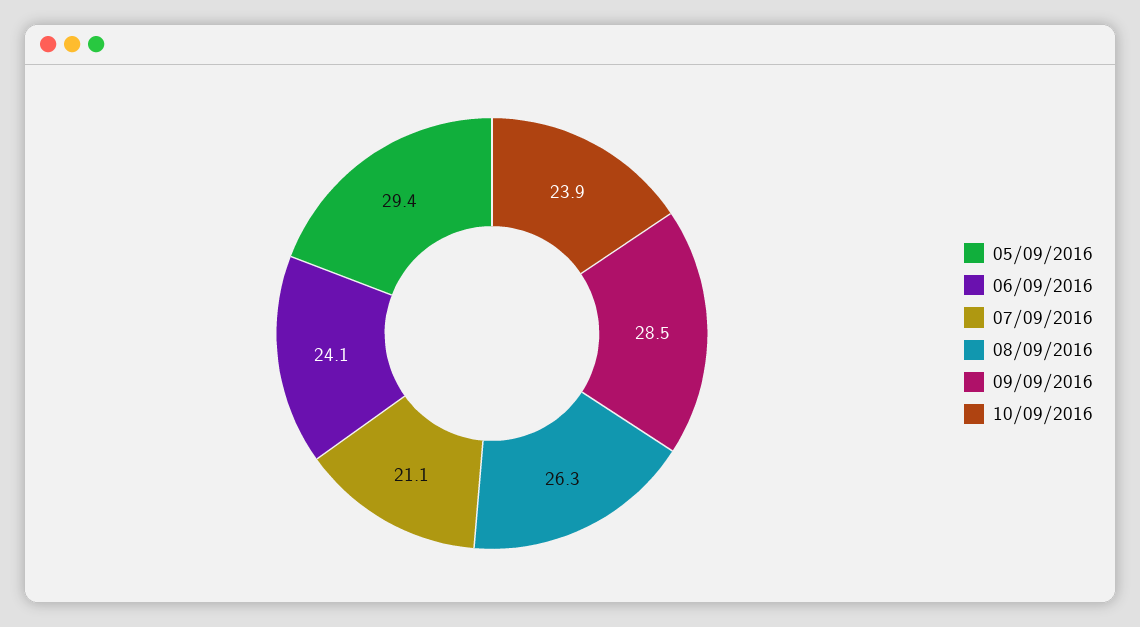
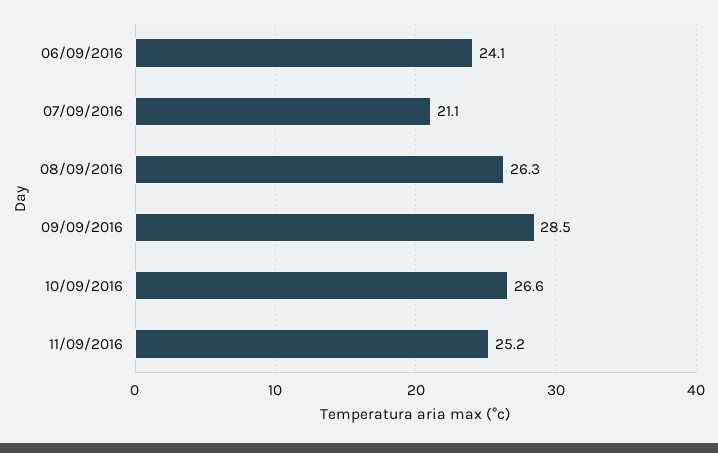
05/09/2016: 29.4 -> none
10/09/2016: 23.9 -> 26.6
11/09/2016: none -> 25.2

